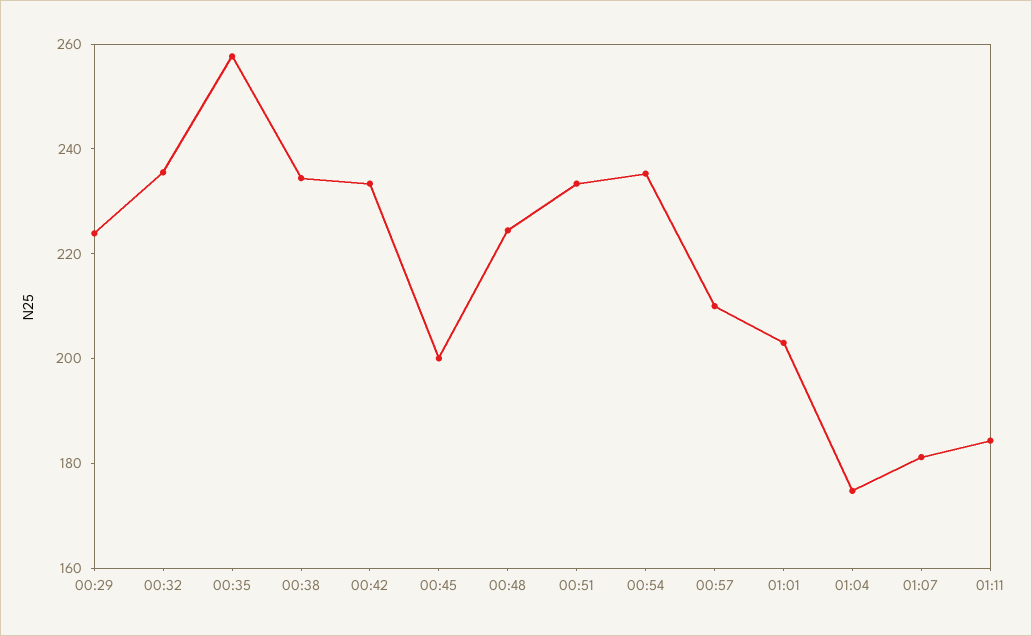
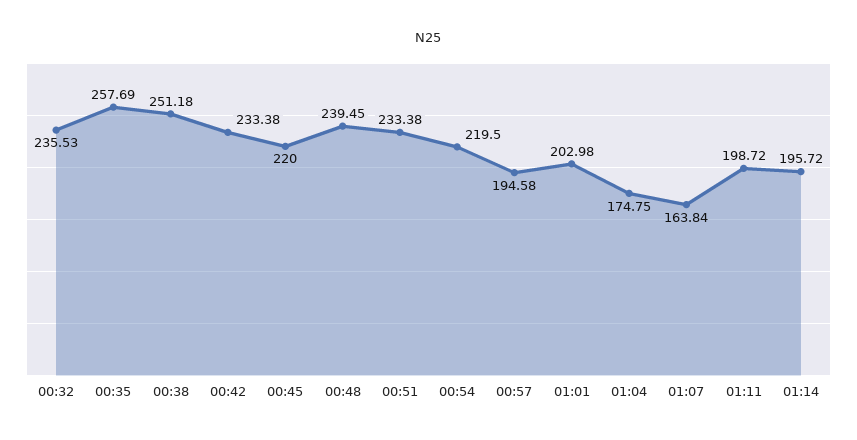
00:29: 225 -> none
00:38: 235 -> 251.18
00:45: 200 -> 220
00:48: 225 -> 239.45
00:54: 235 -> 219.5
00:57: 210 -> 194.58
01:07: 180 -> 163.84
01:11: 185 -> 198.72
01:14: none -> 195.72

